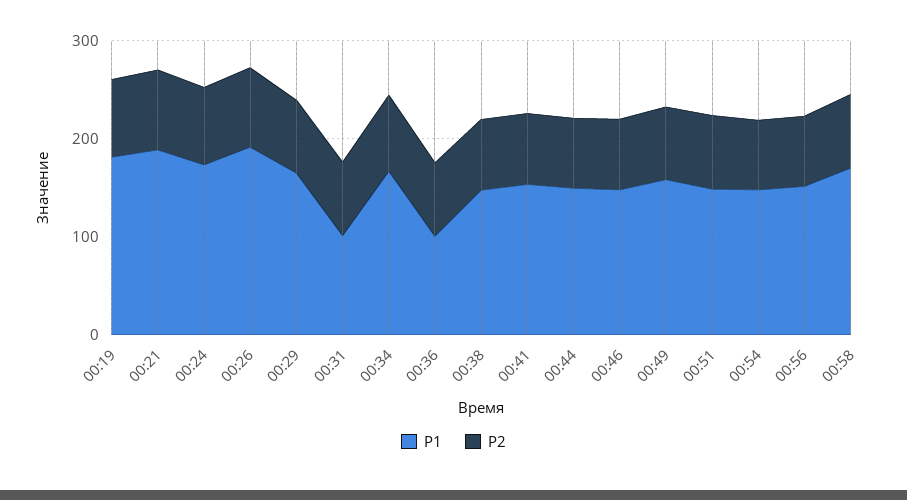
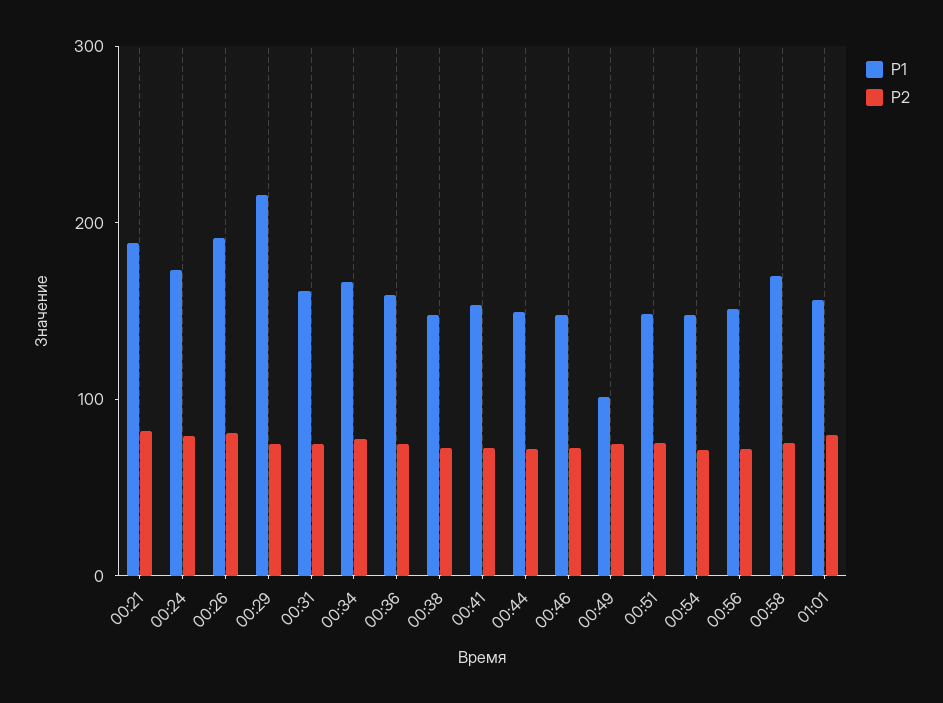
P1, 00:19: 180 -> none
P2, 00:19: 80 -> none
P1, 00:29: 160 -> 220
P1, 00:31: 100 -> 160
P1, 00:36: 100 -> 160
P1, 00:49: 160 -> 100
P1, 01:01: none -> 160
P2, 01:01: none -> 80

